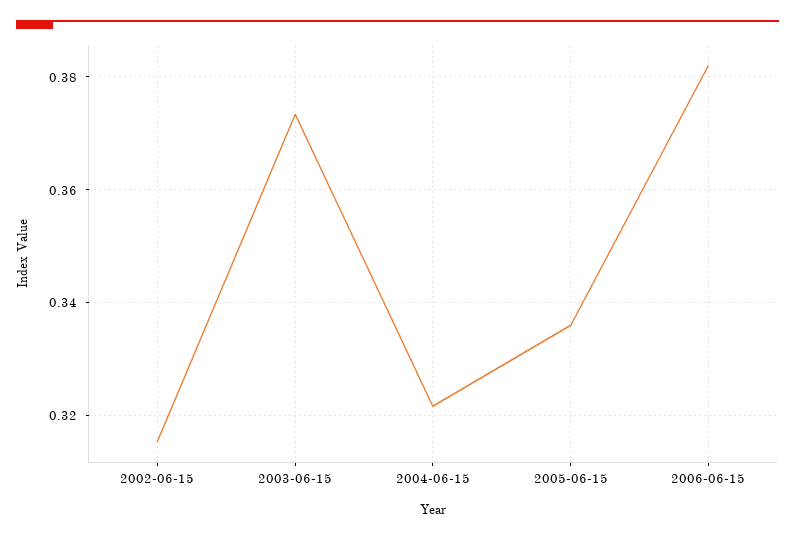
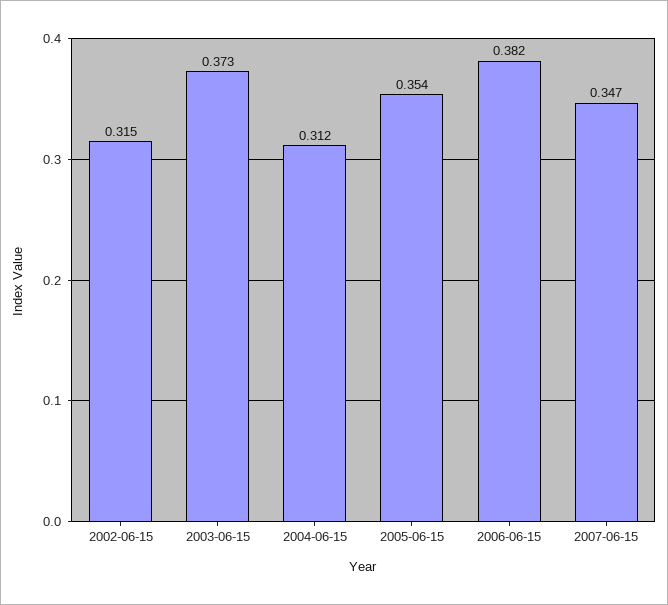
2004-06-15: 0.322 -> 0.312
2005-06-15: 0.336 -> 0.354
2007-06-15: none -> 0.347

